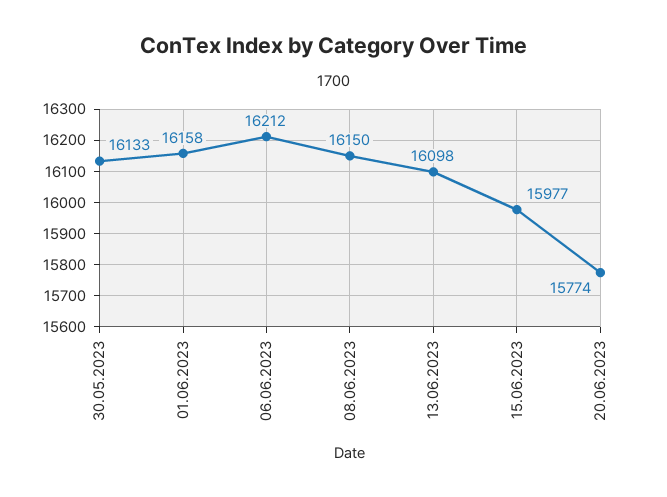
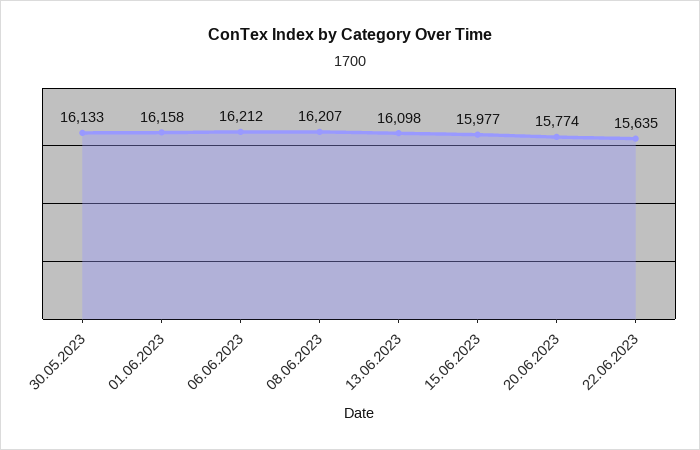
08.06.2023: 16150 -> 16207
22.06.2023: none -> 15635

